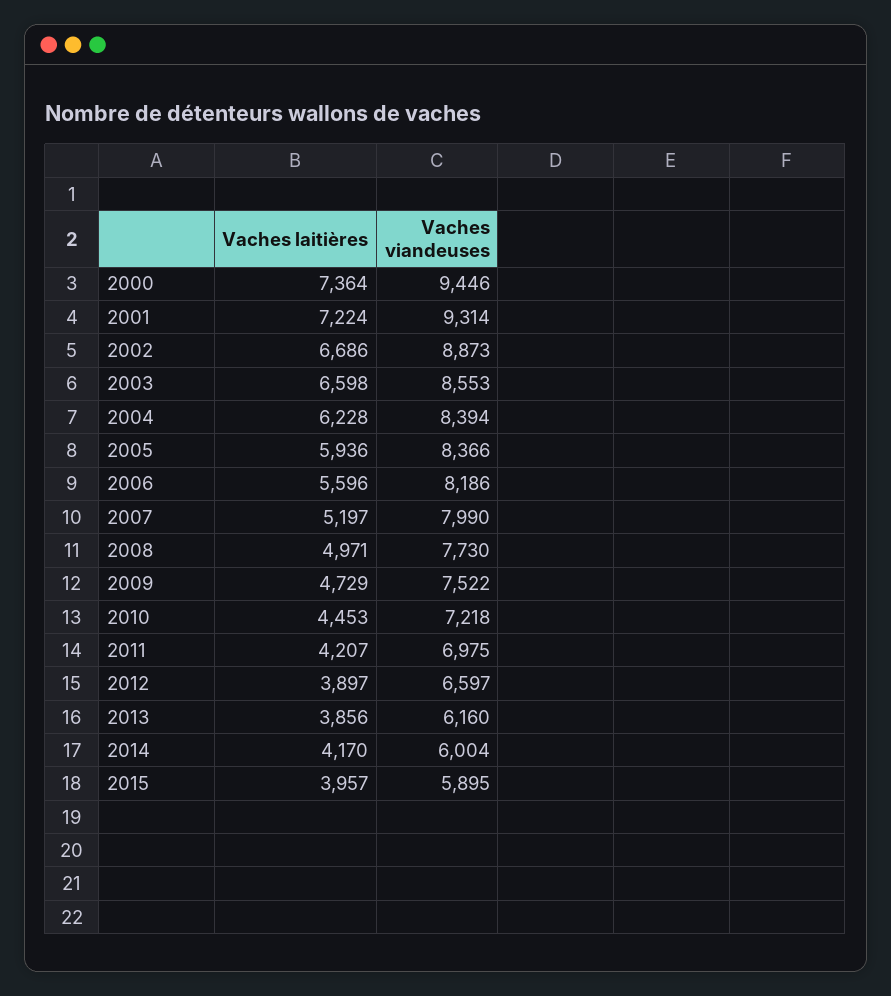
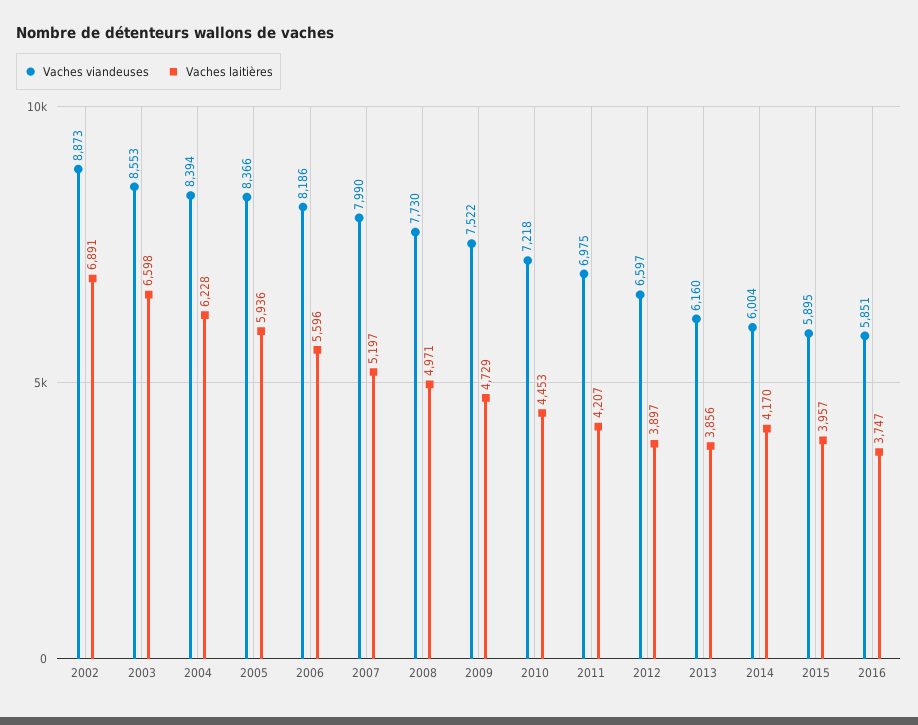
Vaches laitières, 2000: 7364 -> none
Vaches viandeuses, 2000: 9446 -> none
Vaches laitières, 2001: 7224 -> none
Vaches viandeuses, 2001: 9314 -> none
Vaches laitières, 2002: 6686 -> 6891
Vaches viandeuses, 2016: none -> 5851
Vaches laitières, 2016: none -> 3747

